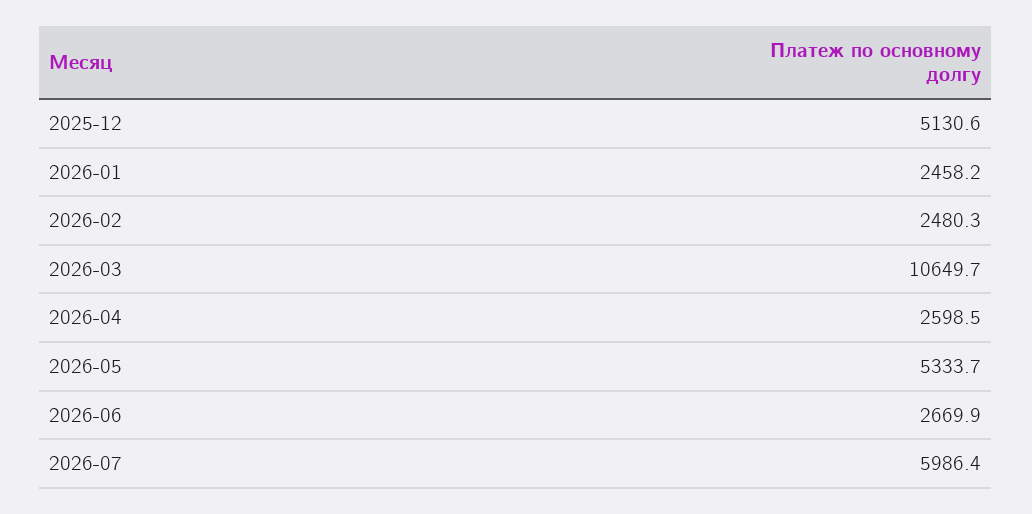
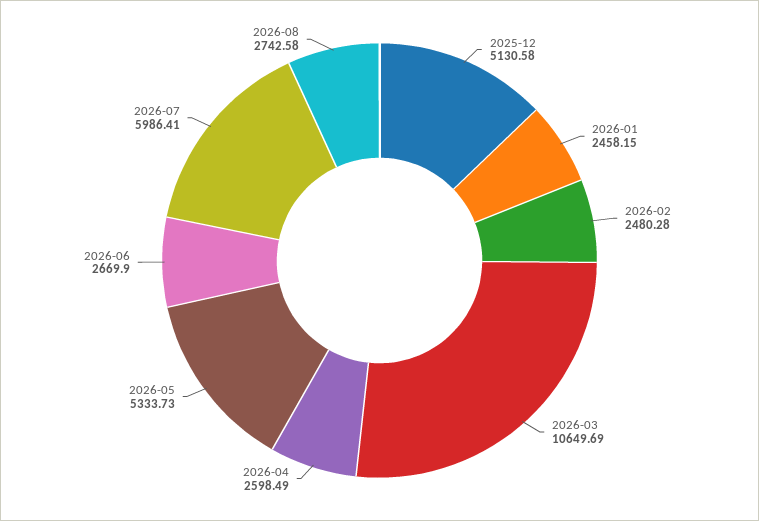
2026-08: none -> 2742.58

